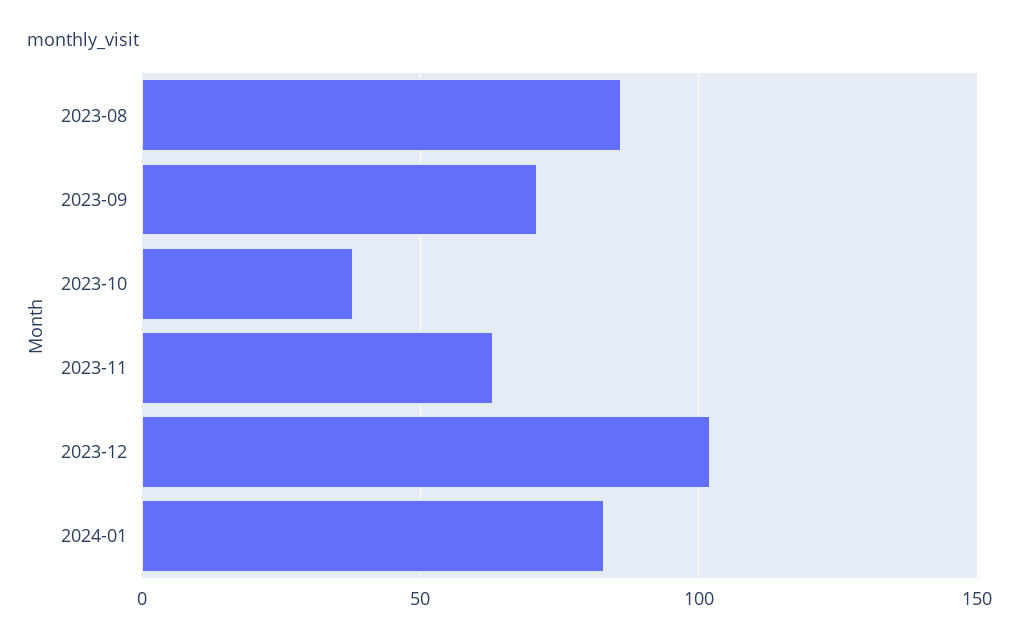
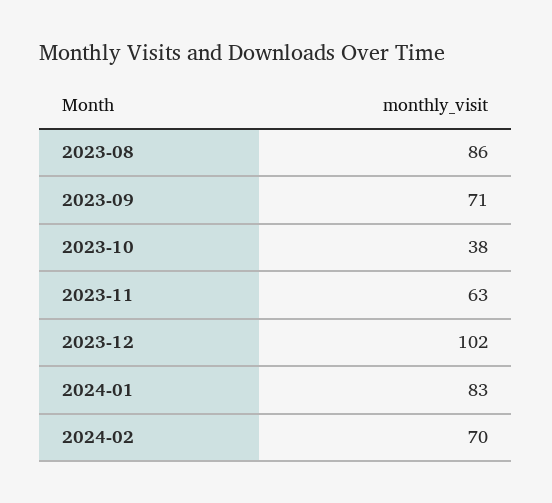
2024-02: none -> 70

